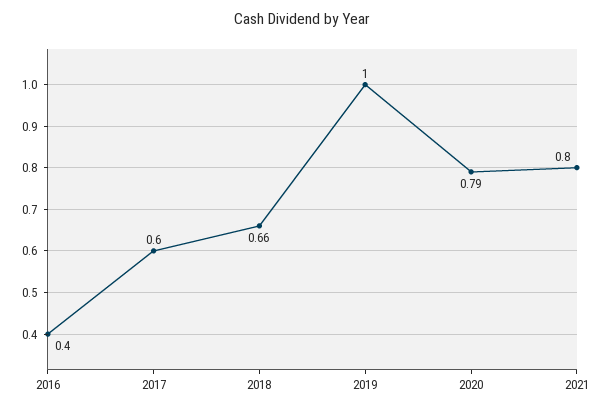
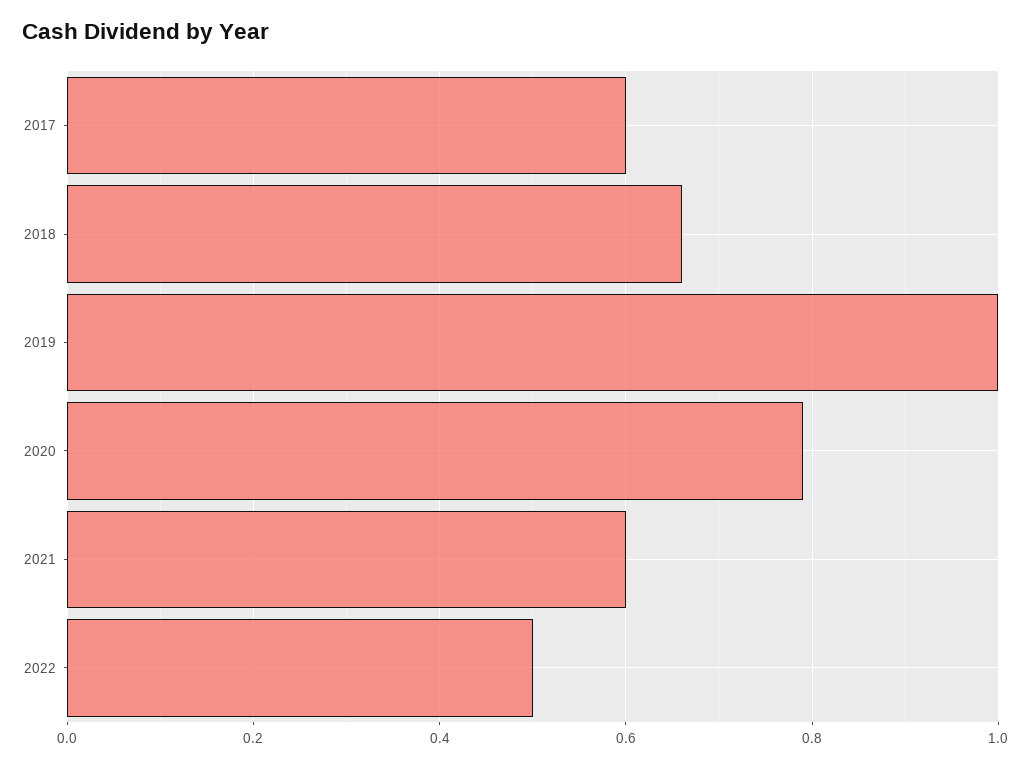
2016: 0.4 -> none
2021: 0.8 -> 0.6
2022: none -> 0.5

